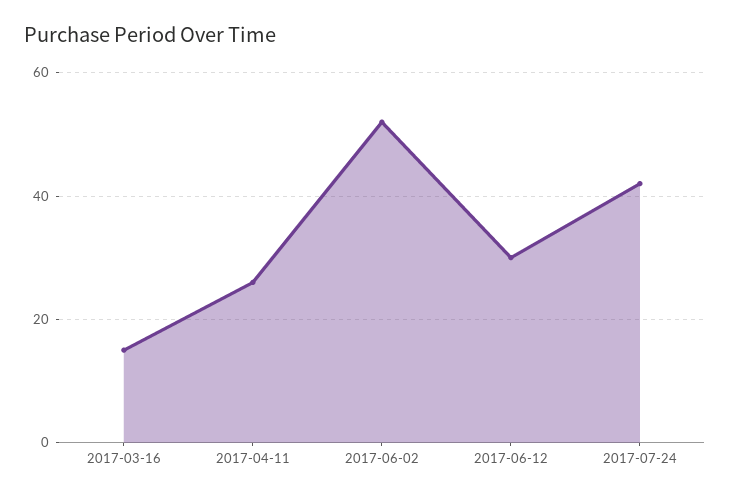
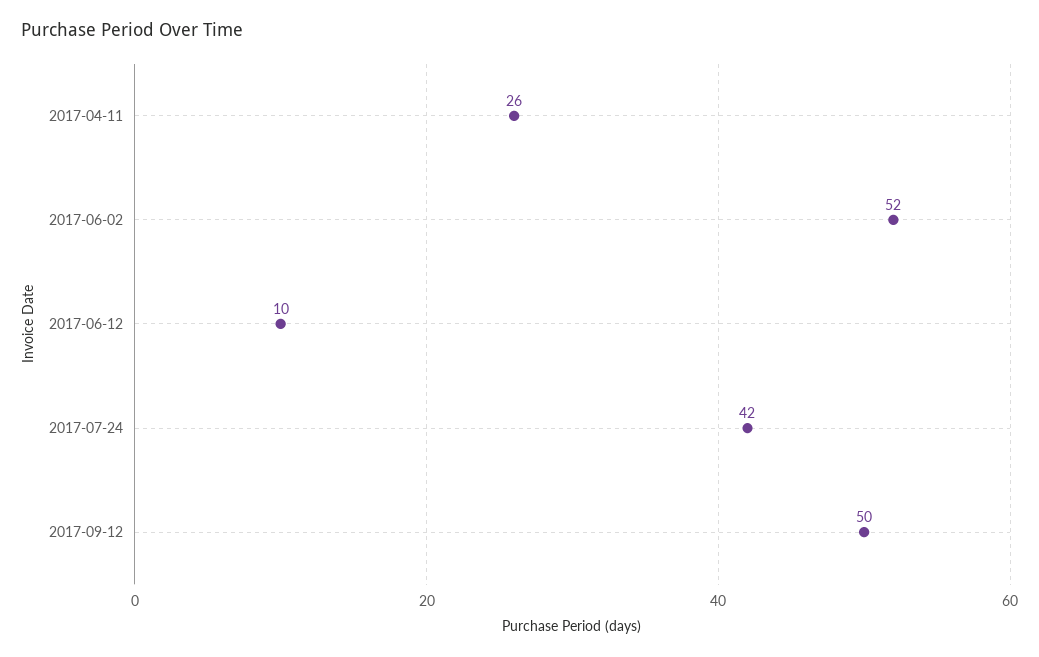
2017-03-16: 15 -> none
2017-06-12: 30 -> 10
2017-09-12: none -> 50

